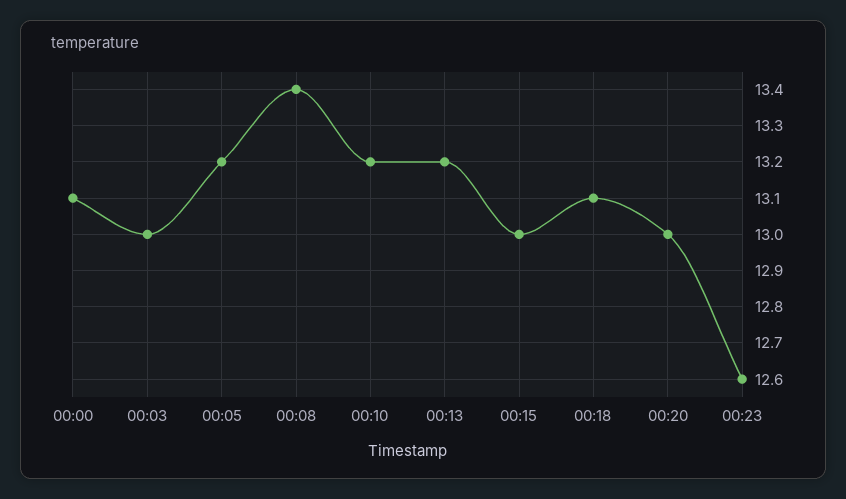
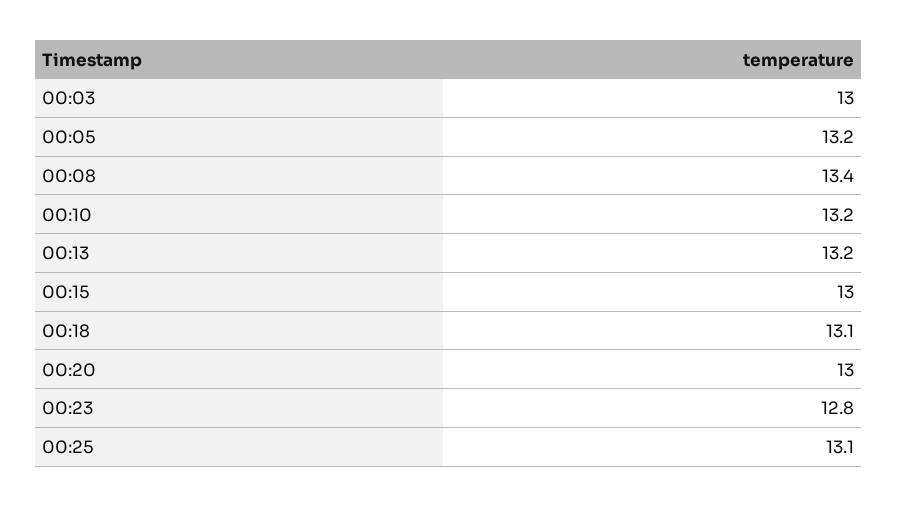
00:00: 13.1 -> none
00:23: 12.6 -> 12.8
00:25: none -> 13.1

